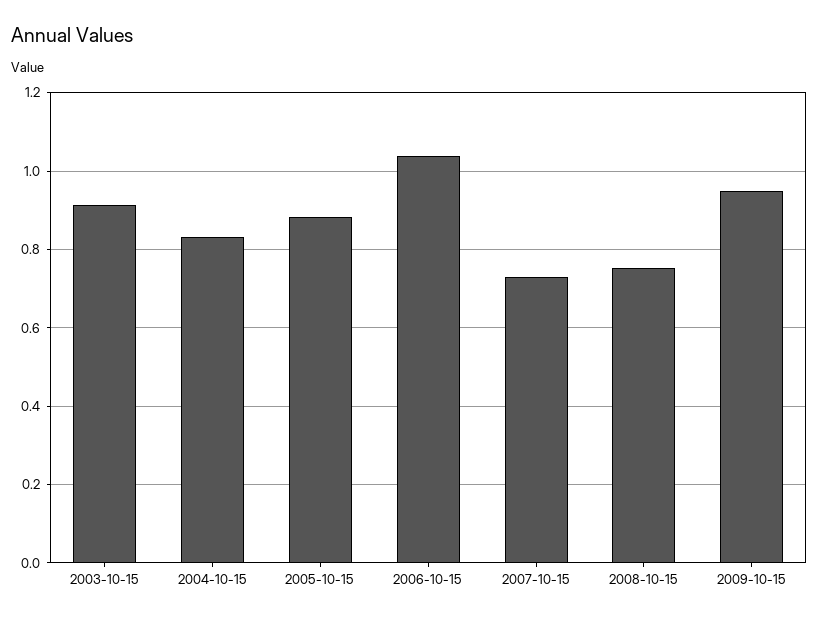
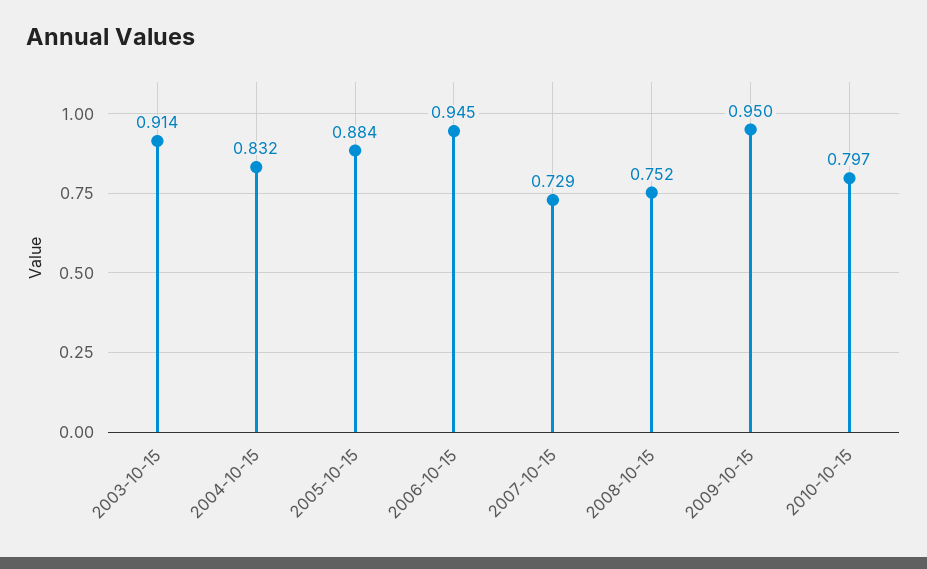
2006-10-15: 1.04 -> 0.945
2010-10-15: none -> 0.797

